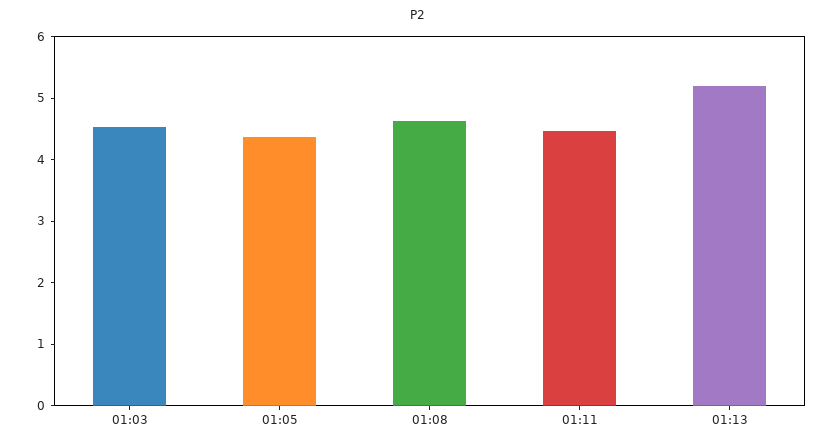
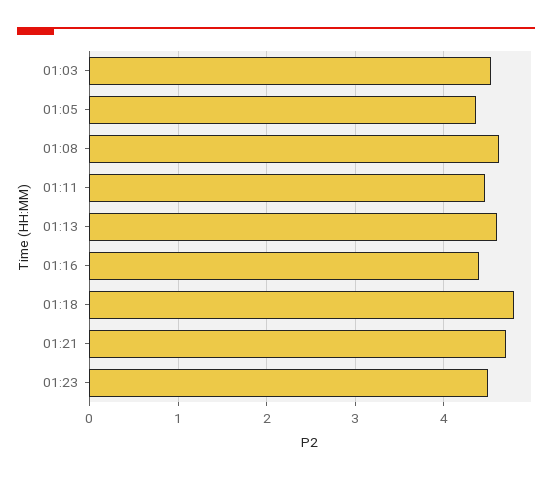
01:13: 5.2 -> 4.6
01:16: none -> 4.4
01:18: none -> 4.8
01:21: none -> 4.7
01:23: none -> 4.5

